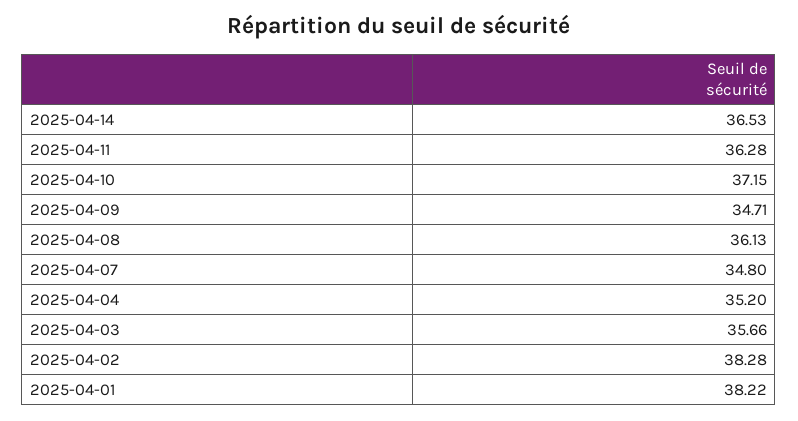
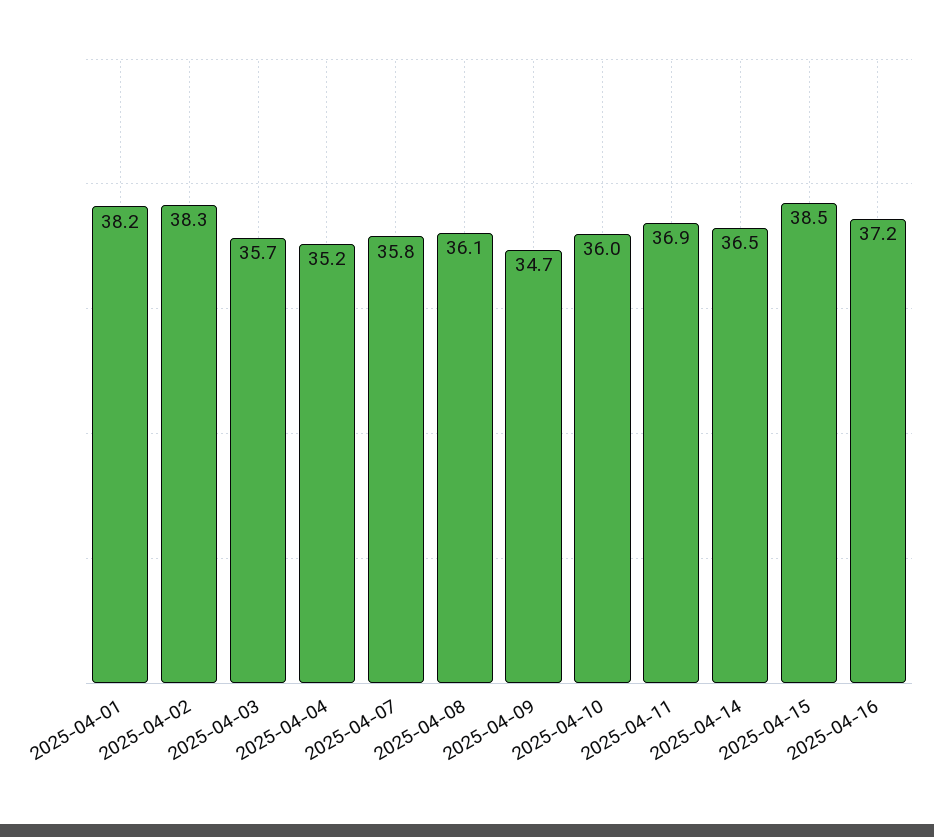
2025-04-11: 36.28 -> 36.9
2025-04-10: 37.15 -> 36
2025-04-07: 34.8 -> 35.8
2025-04-15: none -> 38.5
2025-04-16: none -> 37.2

